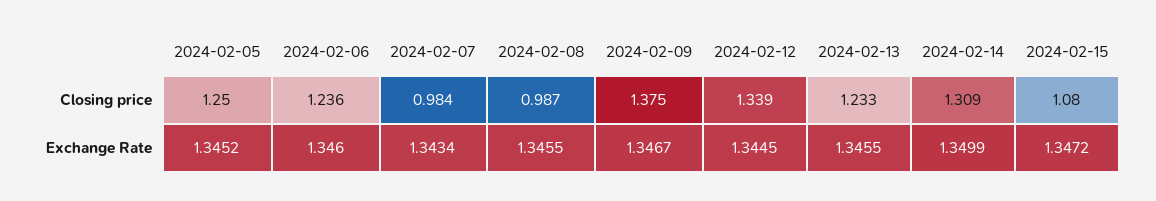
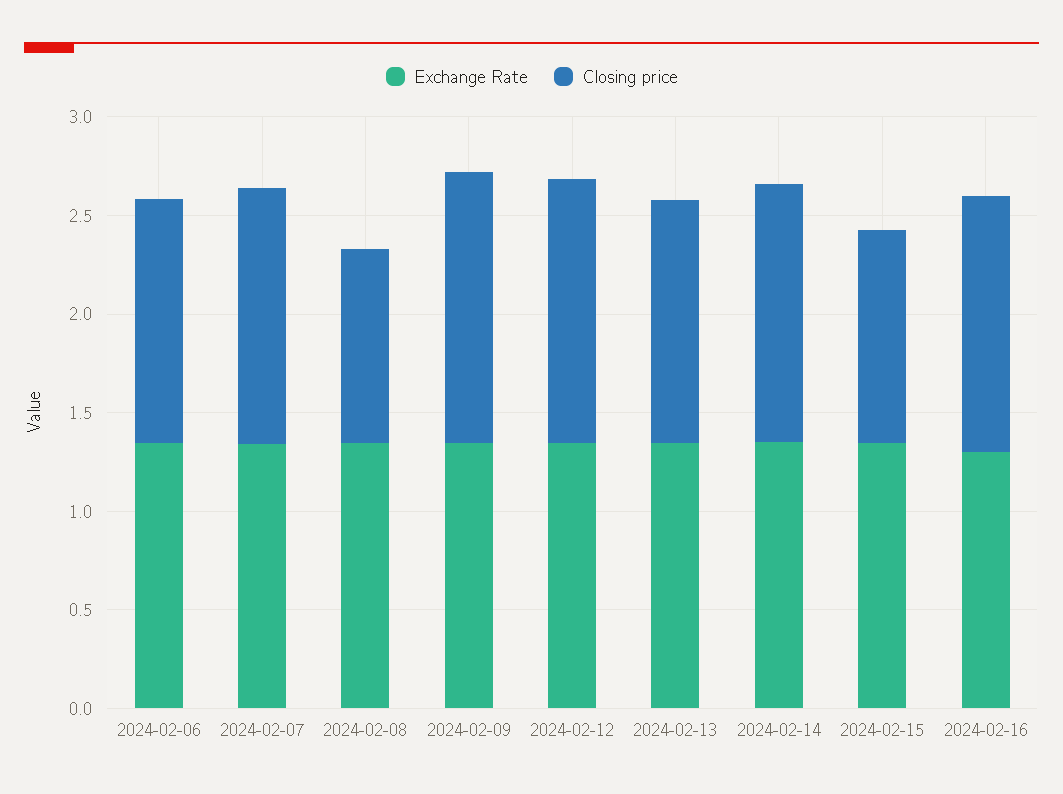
Closing price, 2024-02-05: 1.25 -> none
Closing price, 2024-02-07: 0.984 -> 1.3
Exchange Rate, 2024-02-05: 1.3452 -> none
Exchange Rate, 2024-02-16: none -> 1.3
Closing price, 2024-02-16: none -> 1.3

